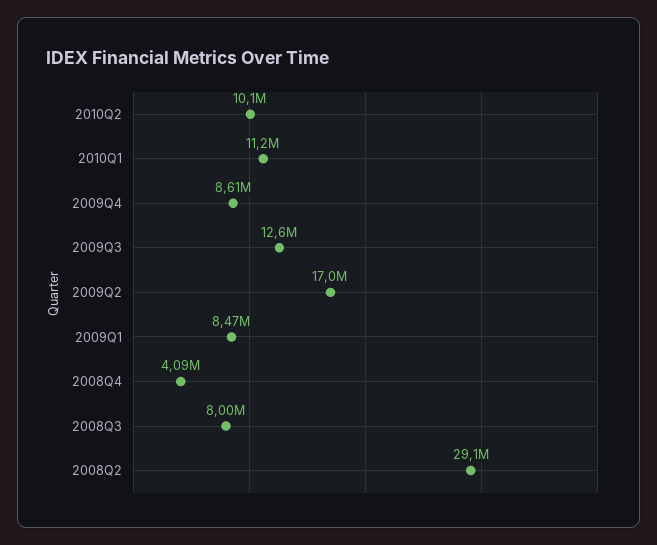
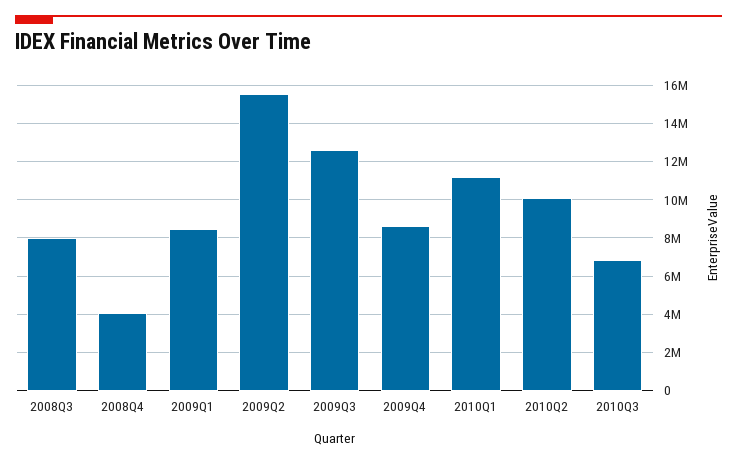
2009Q2: 17000000 -> 15500000
2008Q2: 29100000 -> none
2010Q3: none -> 7000000

